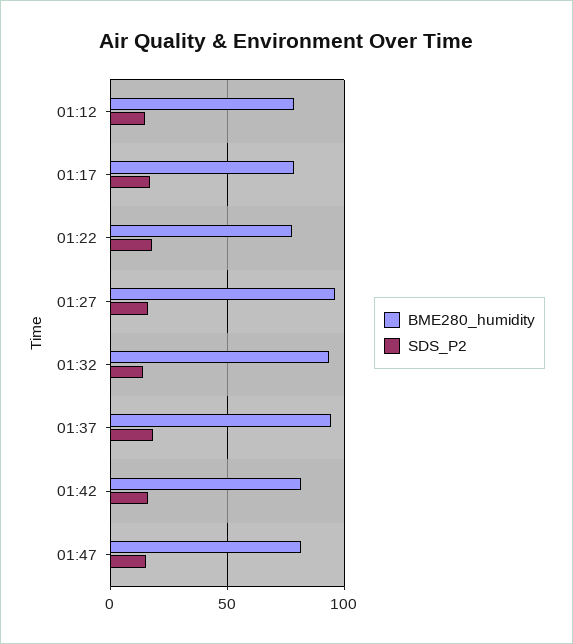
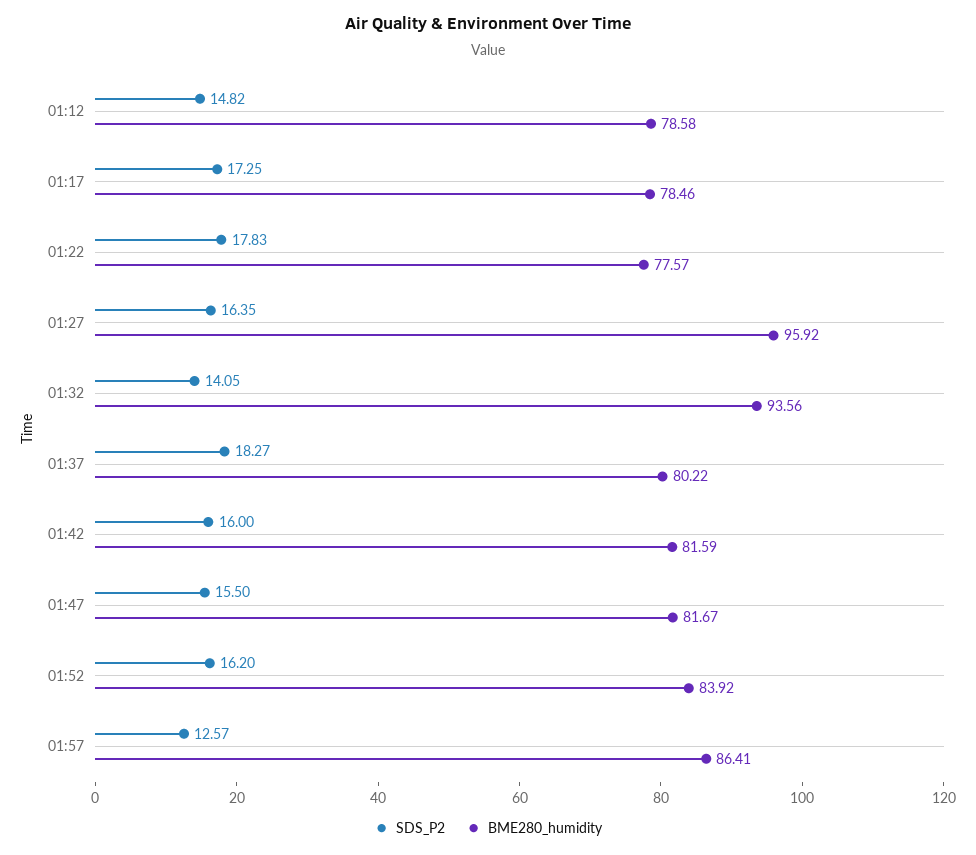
BME280_humidity, 01:37: 95 -> 80.22
SDS_P2, 01:52: none -> 16.2
BME280_humidity, 01:52: none -> 83.92
SDS_P2, 01:57: none -> 12.57
BME280_humidity, 01:57: none -> 86.41

